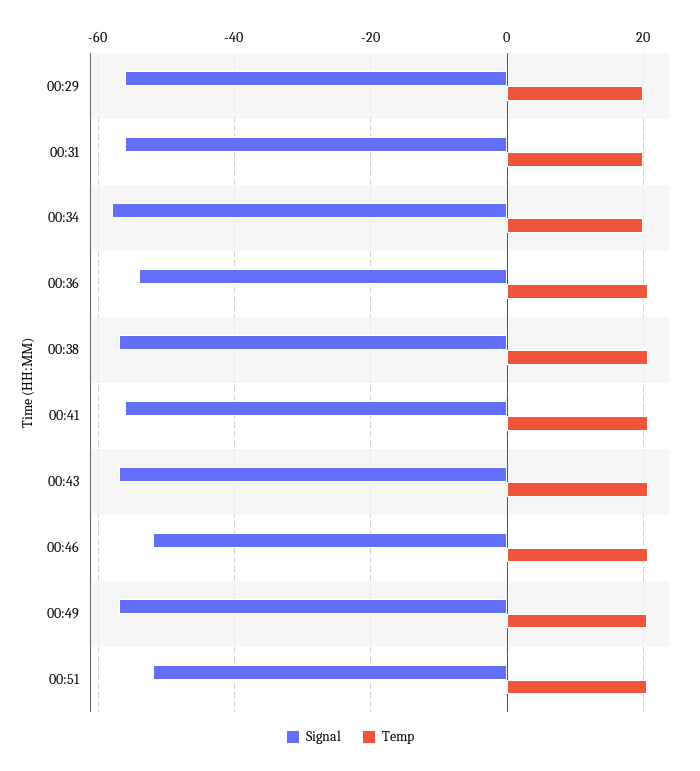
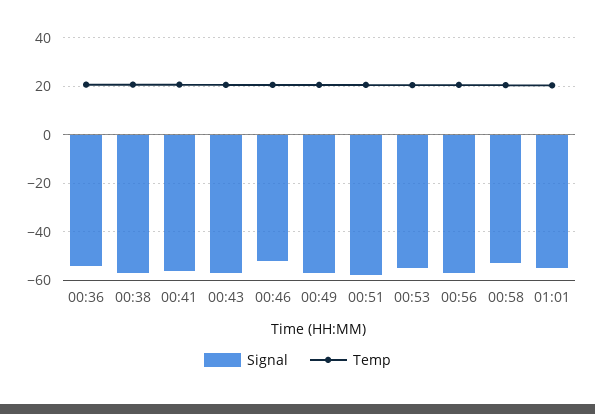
Signal, 00:29: -56 -> none
Temp, 00:29: 20 -> none
Signal, 00:31: -56 -> none
Temp, 00:31: 20 -> none
Signal, 00:34: -58 -> none
Temp, 00:34: 20 -> none
Signal, 00:51: -52 -> -57.5
Signal, 00:53: none -> -55
Temp, 00:53: none -> 20
Signal, 00:56: none -> -57.5
Temp, 00:56: none -> 20
Signal, 00:58: none -> -52.5
Temp, 00:58: none -> 20
Signal, 01:01: none -> -55
Temp, 01:01: none -> 20

